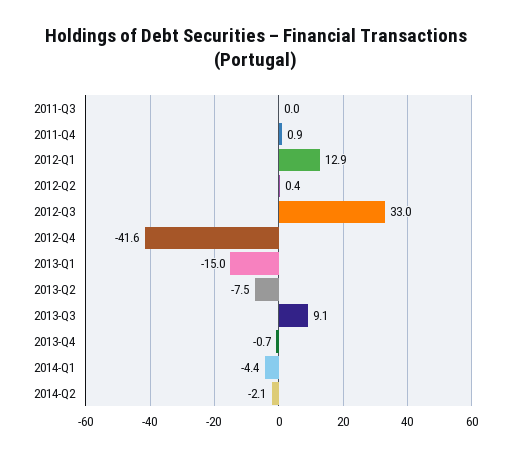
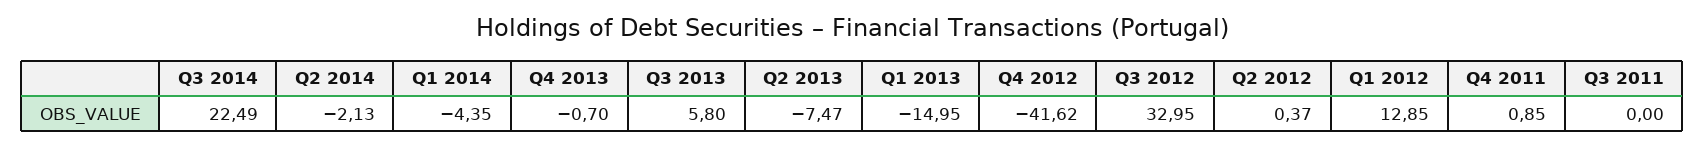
2013-Q3: 9.1 -> 5.8
Q3 2014: none -> 22.49

